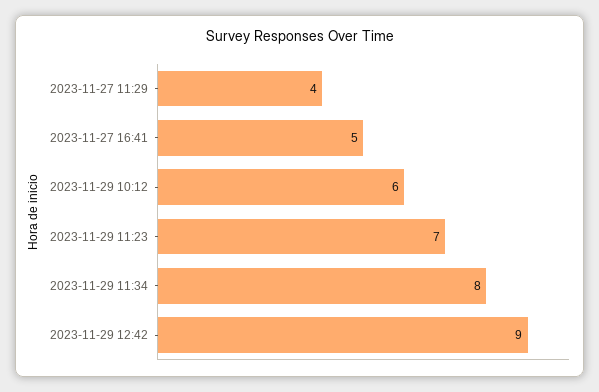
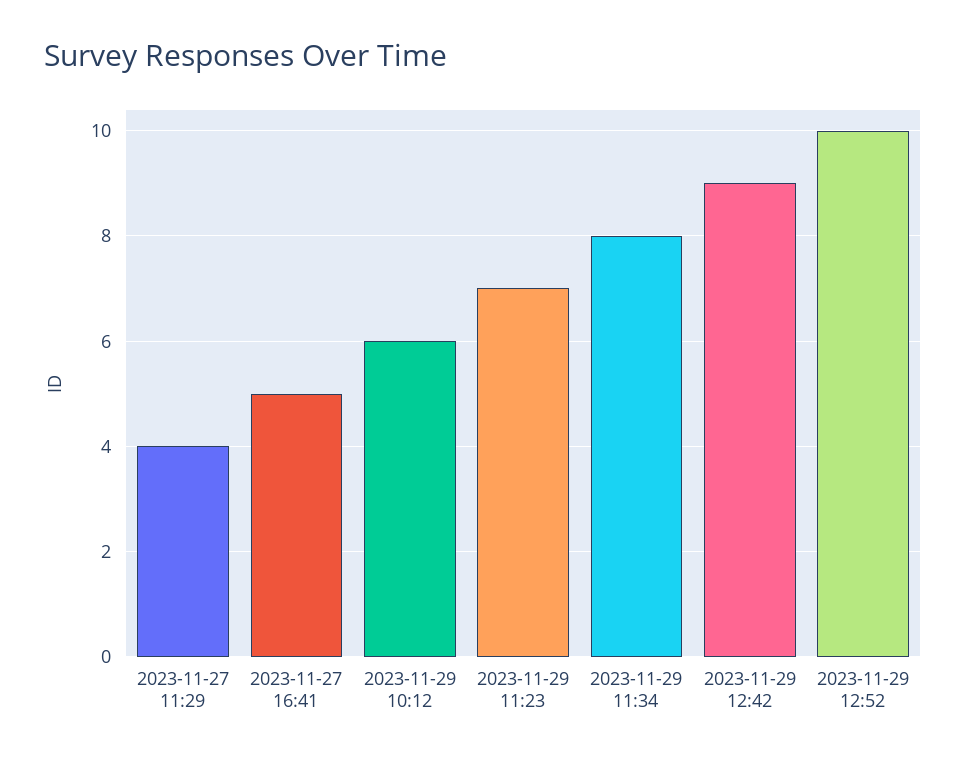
2023-11-29 12:52: none -> 10

